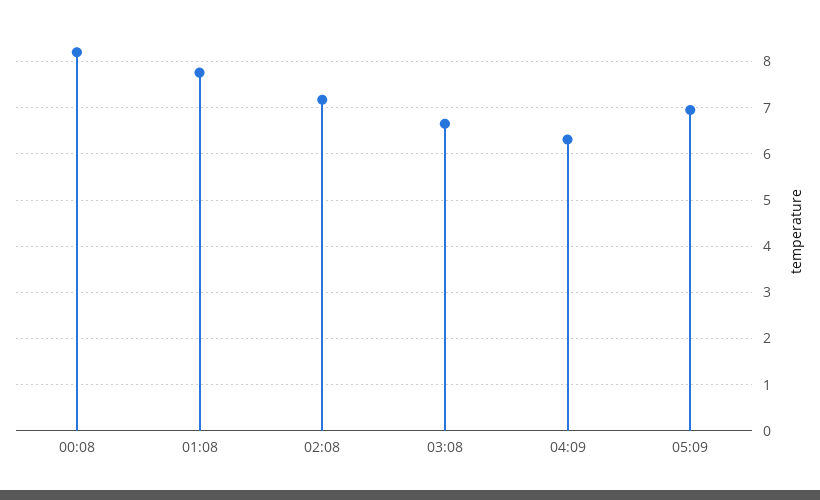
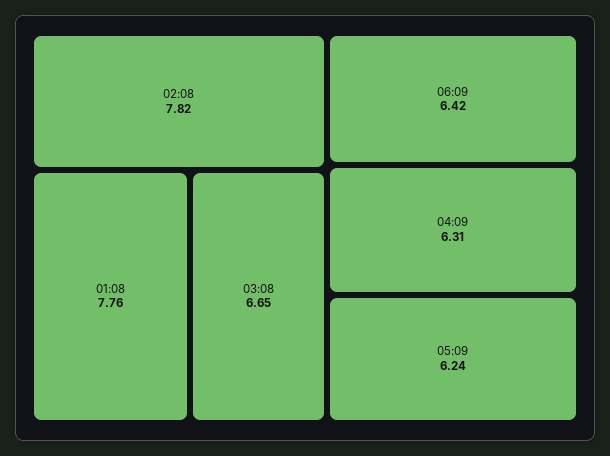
00:08: 8.2 -> none
02:08: 7.2 -> 7.82
05:09: 7 -> 6.24
06:09: none -> 6.42

